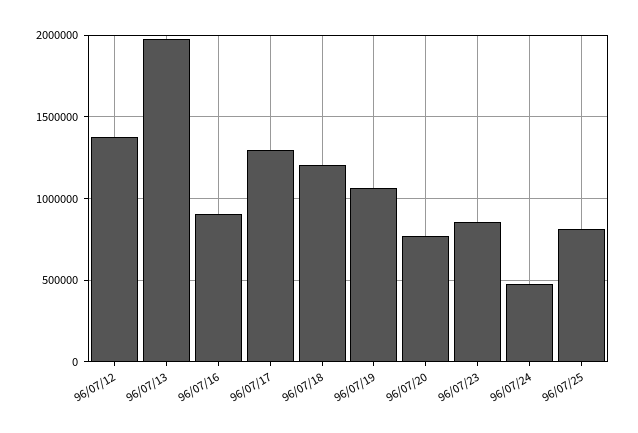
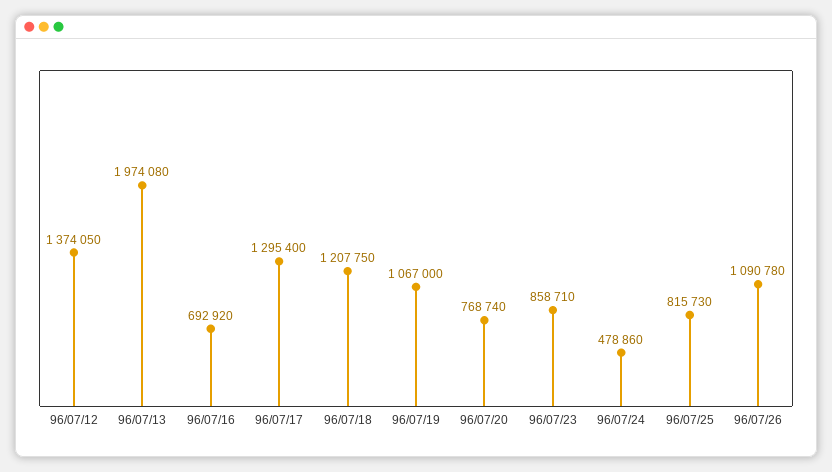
96/07/16: 900000 -> 692920
96/07/26: none -> 1090780

